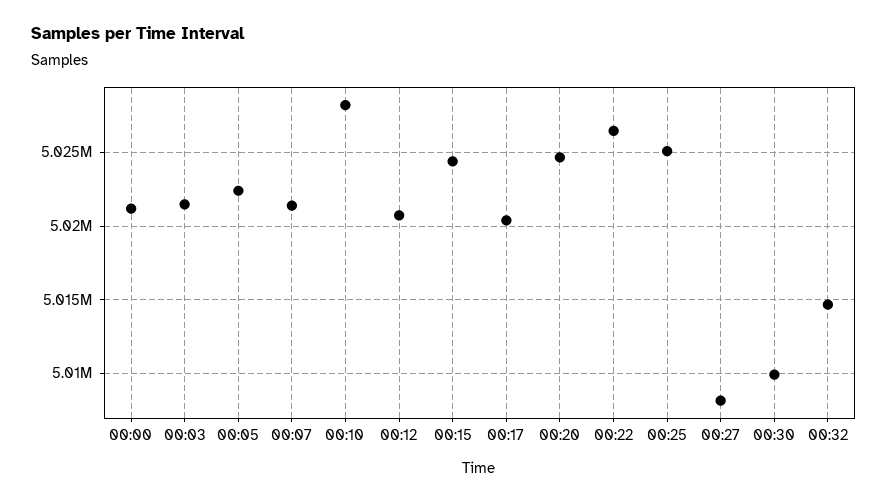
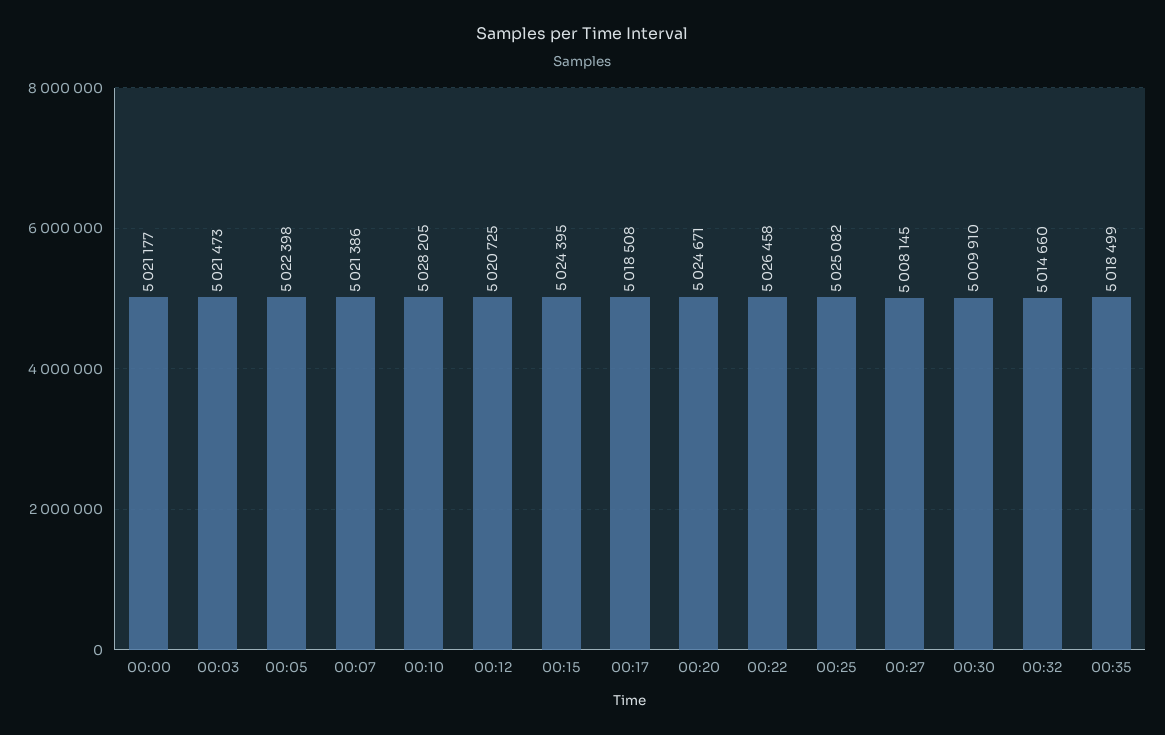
00:17: 5020500 -> 5018508
00:35: none -> 5018499

